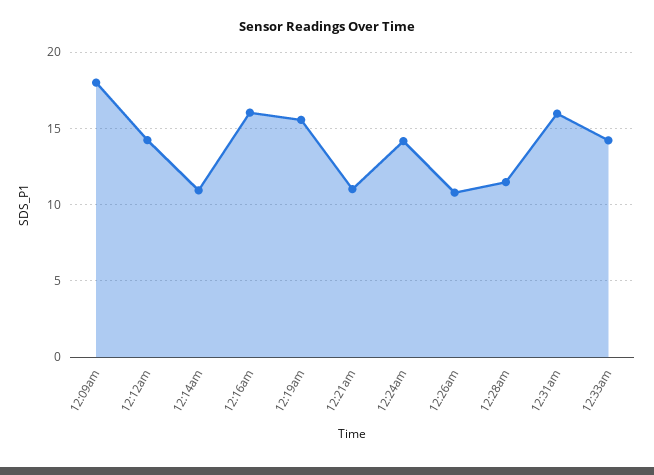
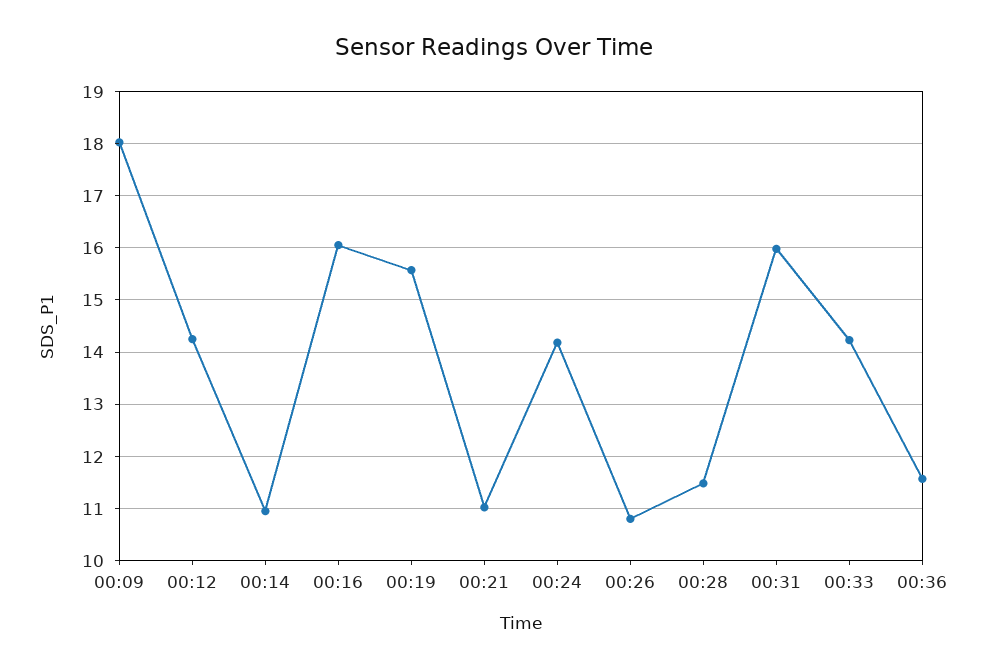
00:36: none -> 11.6

